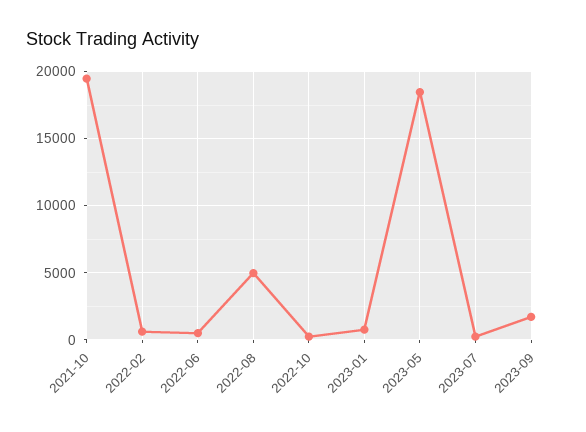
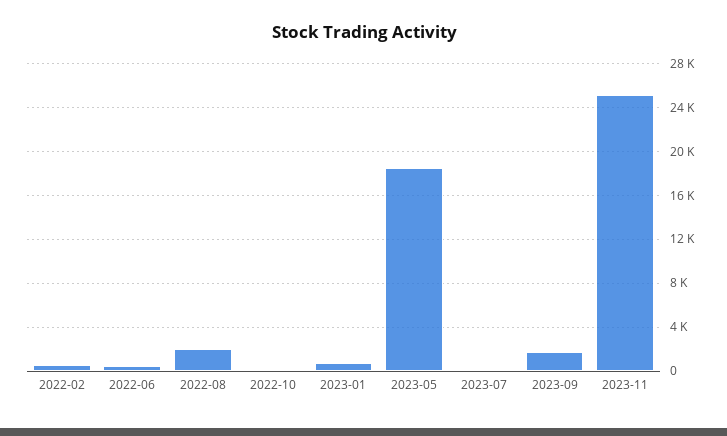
2021-10: 19500 -> none
2022-08: 5000 -> 2000
2023-11: none -> 25000

